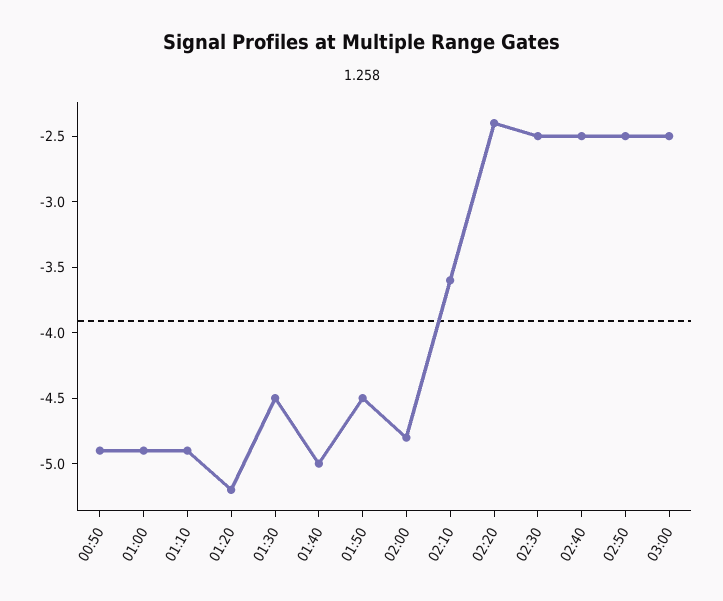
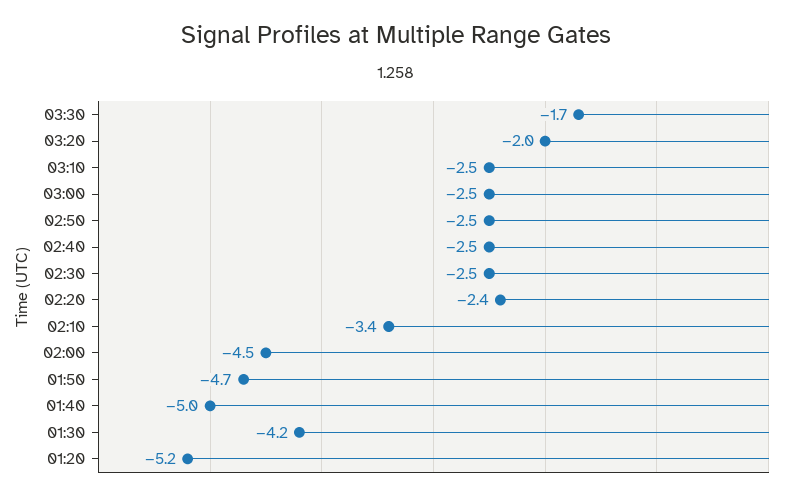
00:50: -4.9 -> none
01:00: -4.9 -> none
01:10: -4.9 -> none
01:30: -4.5 -> -4.2
01:50: -4.5 -> -4.7
02:00: -4.8 -> -4.5
02:10: -3.6 -> -3.4
03:30: none -> -1.7
03:20: none -> -2
03:10: none -> -2.5

